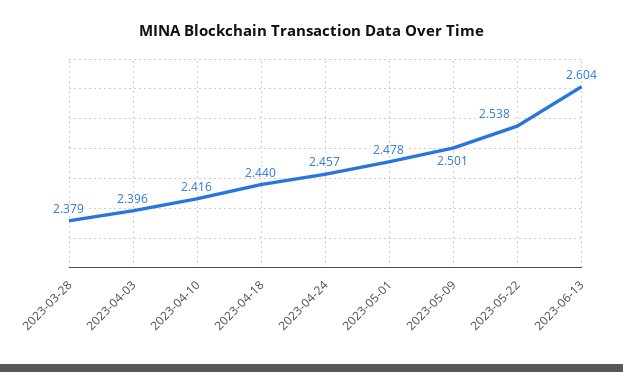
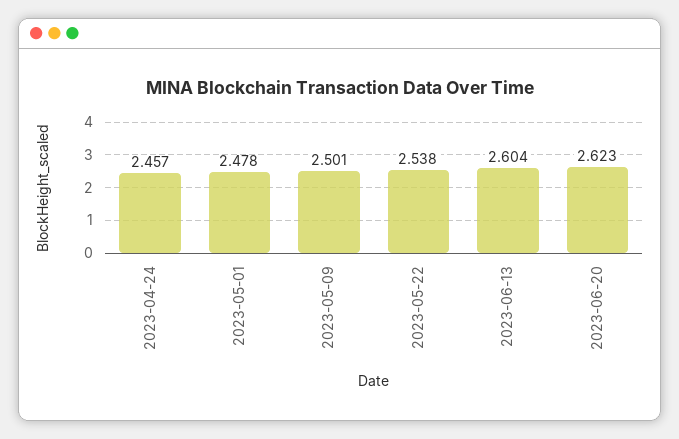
2023-03-28: 2.379 -> none
2023-04-03: 2.396 -> none
2023-04-10: 2.416 -> none
2023-04-18: 2.44 -> none
2023-06-20: none -> 2.623

